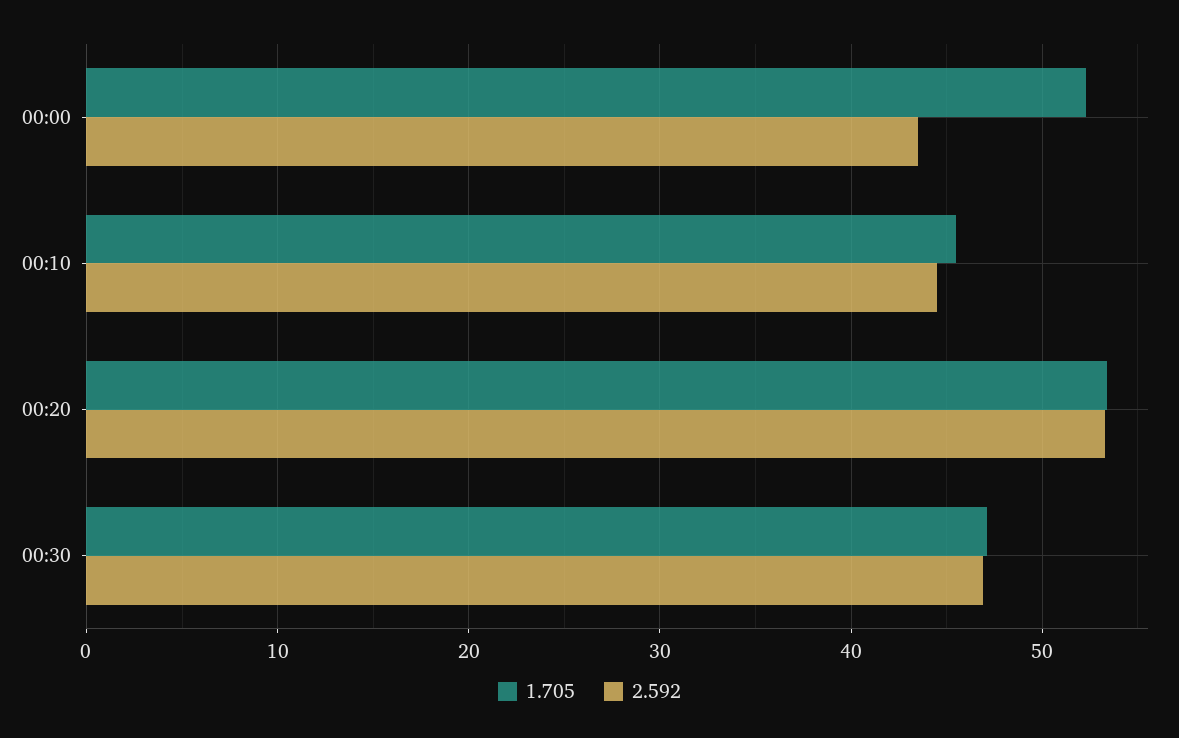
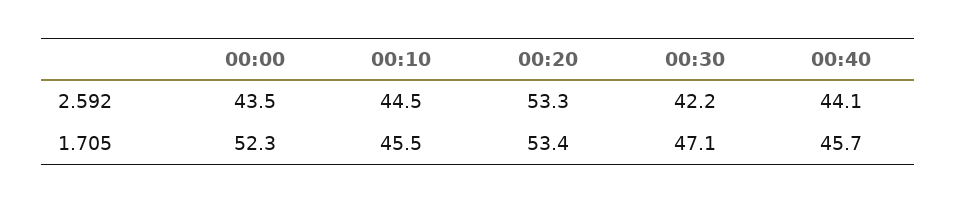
2.592, 00:30: 47 -> 42.2
2.592, 00:40: none -> 44.1
1.705, 00:40: none -> 45.7

